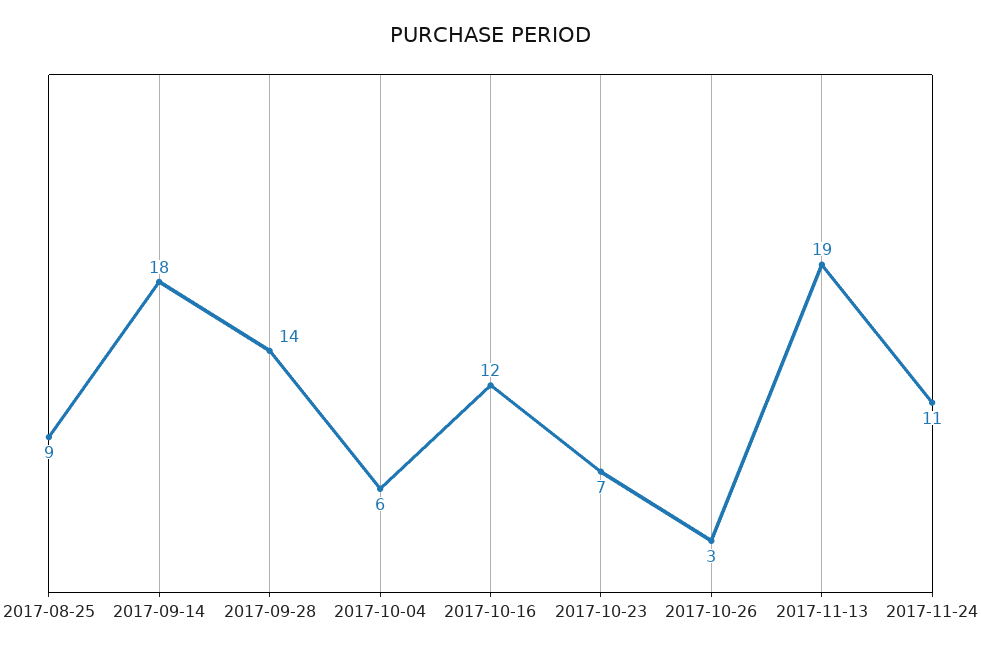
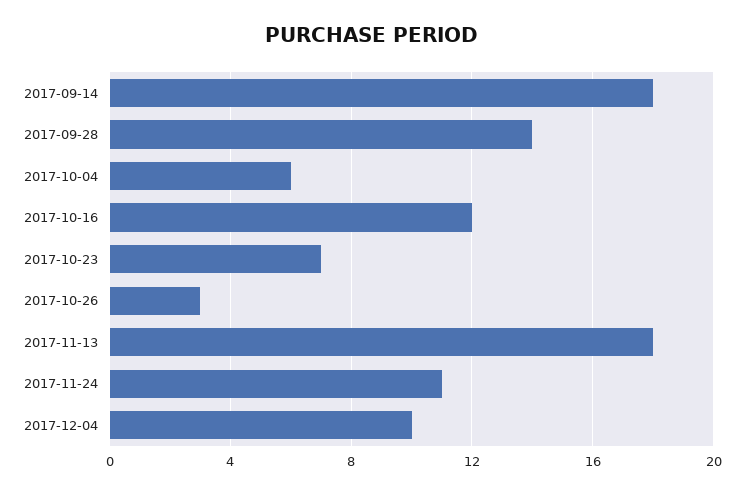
2017-08-25: 9 -> none
2017-11-13: 19 -> 18
2017-12-04: none -> 10

